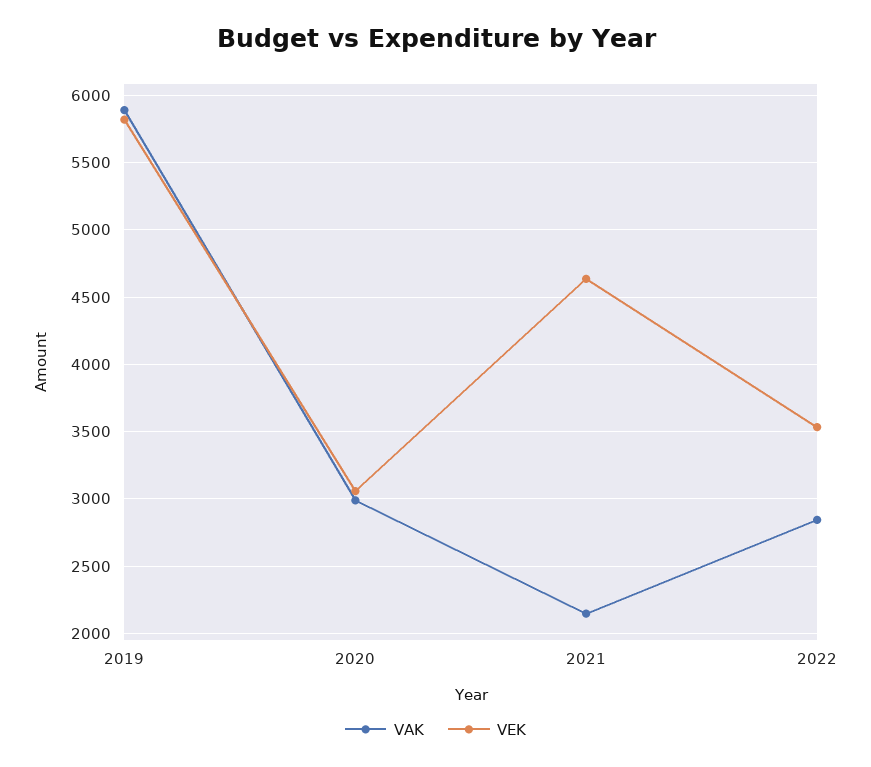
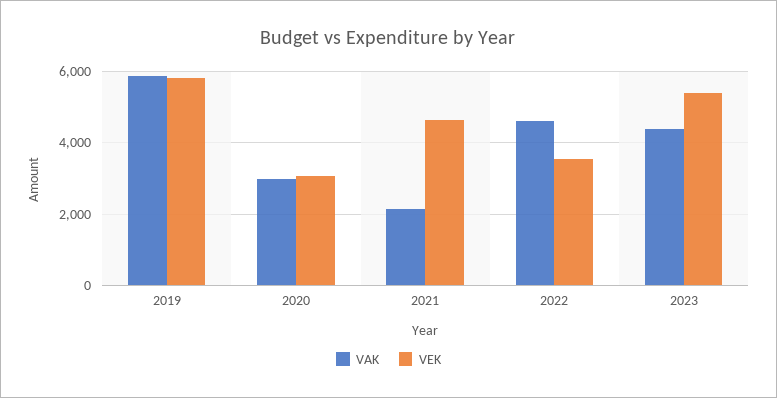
VAK, 2022: 2850 -> 4600
VAK, 2023: none -> 4400
VEK, 2023: none -> 5400

